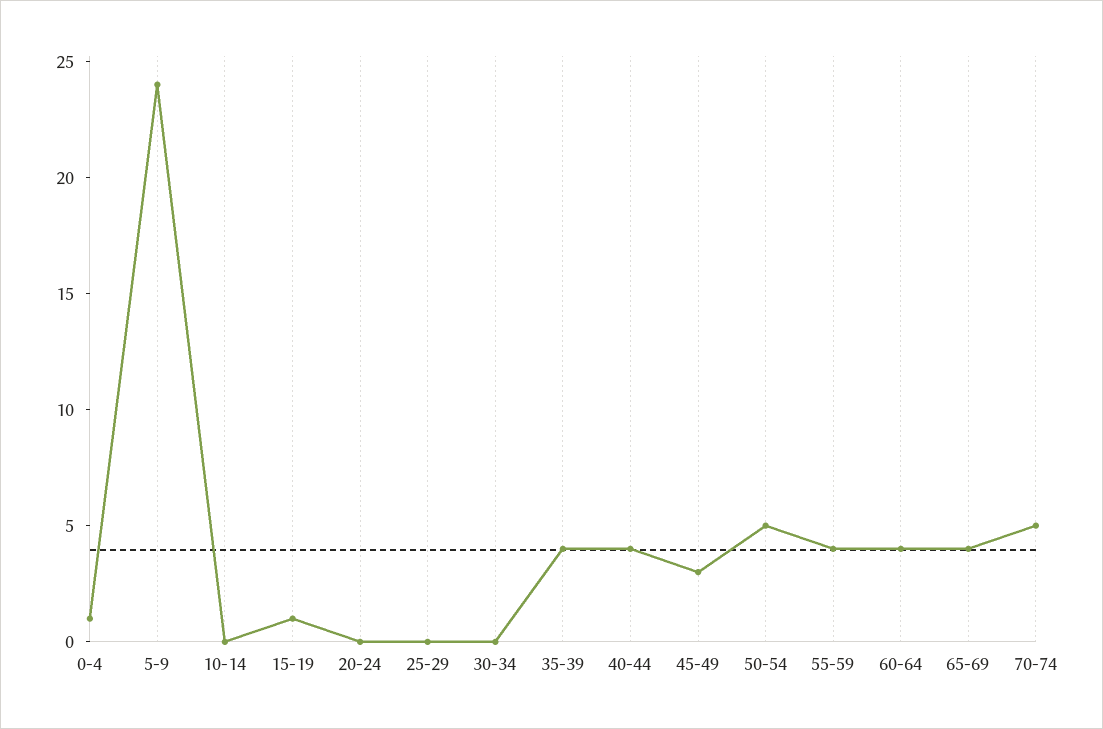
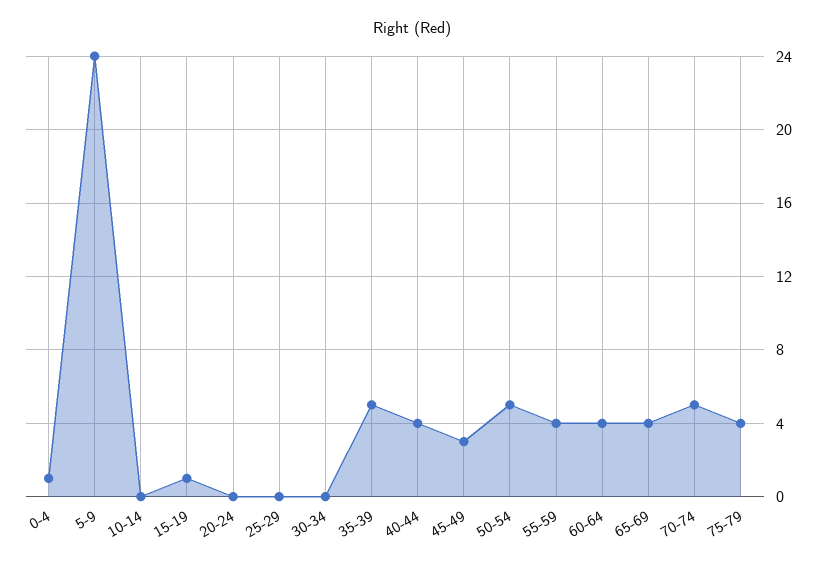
35-39: 4 -> 5
75-79: none -> 4

